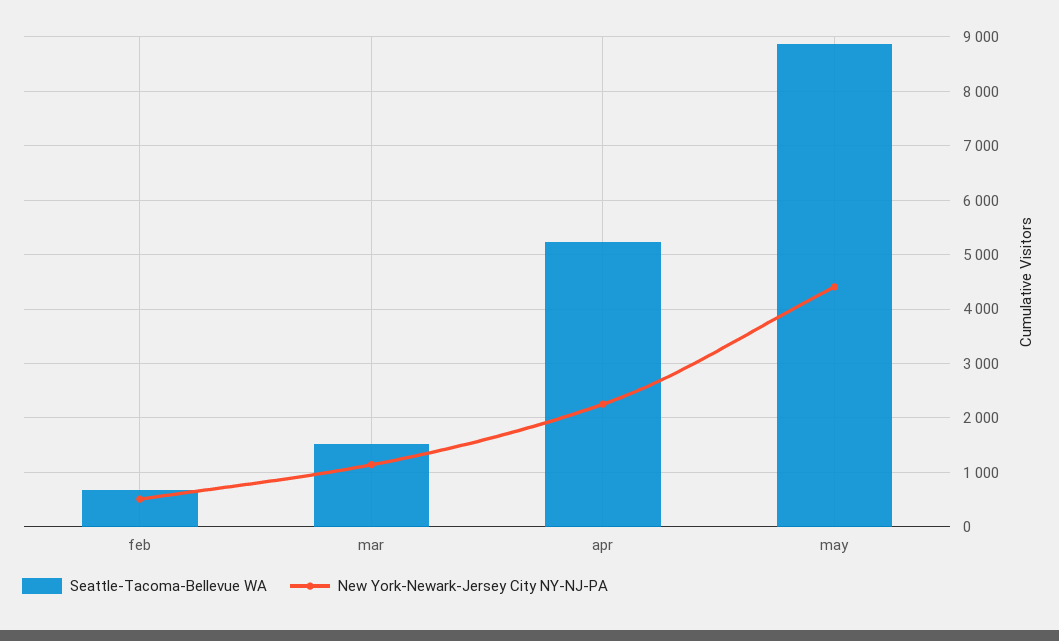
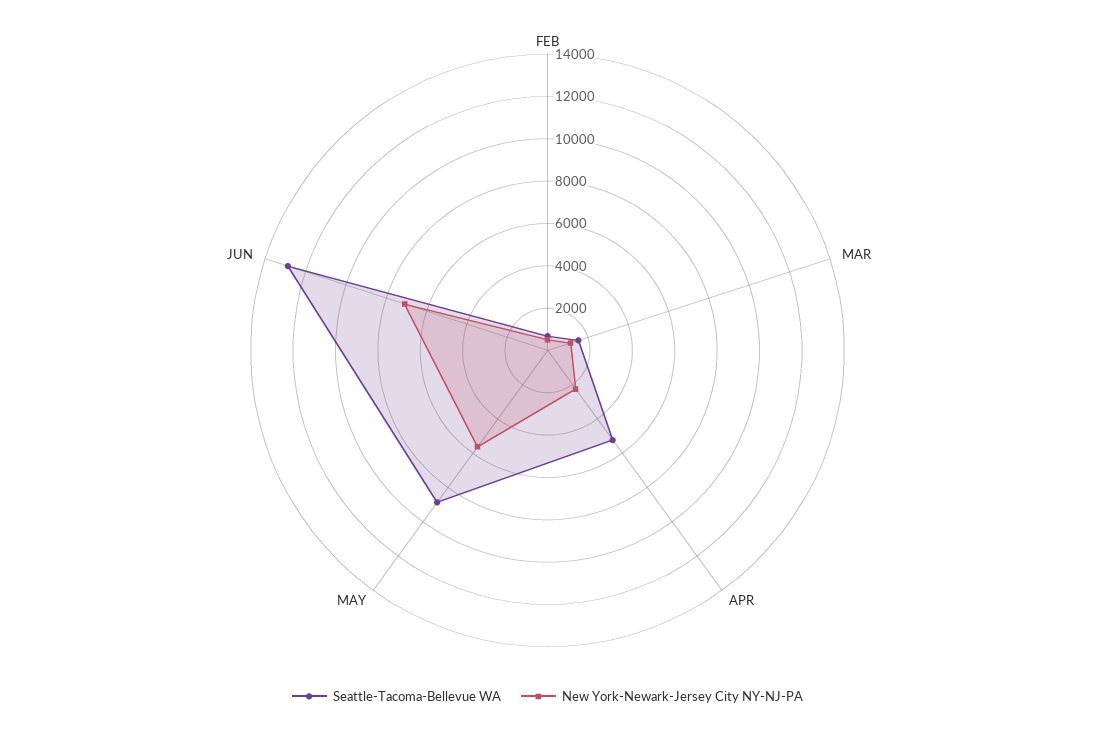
New York-Newark-Jersey City NY-NJ-PA, may: 4400 -> 5500
Seattle-Tacoma-Bellevue WA, JUN: none -> 13000
New York-Newark-Jersey City NY-NJ-PA, JUN: none -> 7000

